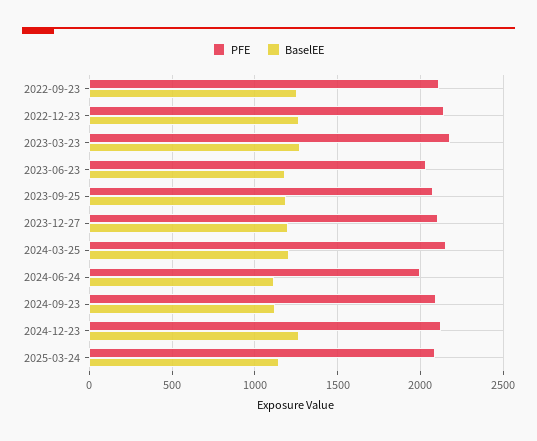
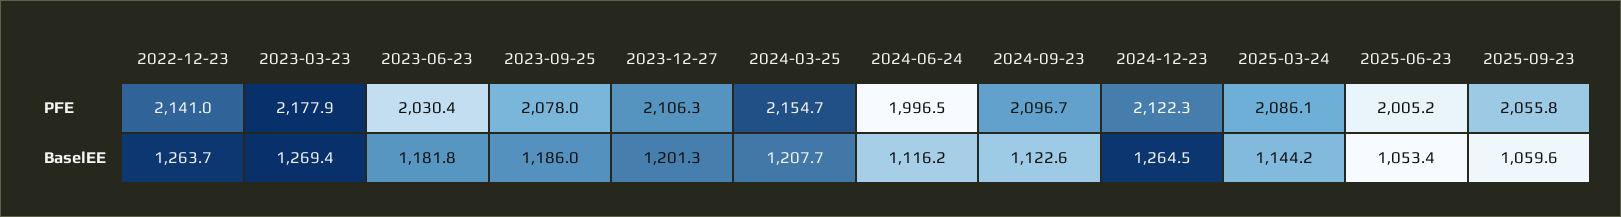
PFE, 2022-09-23: 2100 -> none
BaselEE, 2022-09-23: 1250 -> none
PFE, 2025-06-23: none -> 2005.2
PFE, 2025-09-23: none -> 2055.8
BaselEE, 2025-06-23: none -> 1053.4
BaselEE, 2025-09-23: none -> 1059.6

